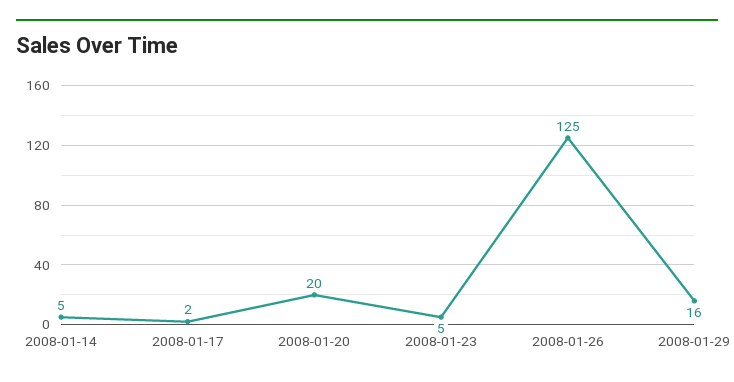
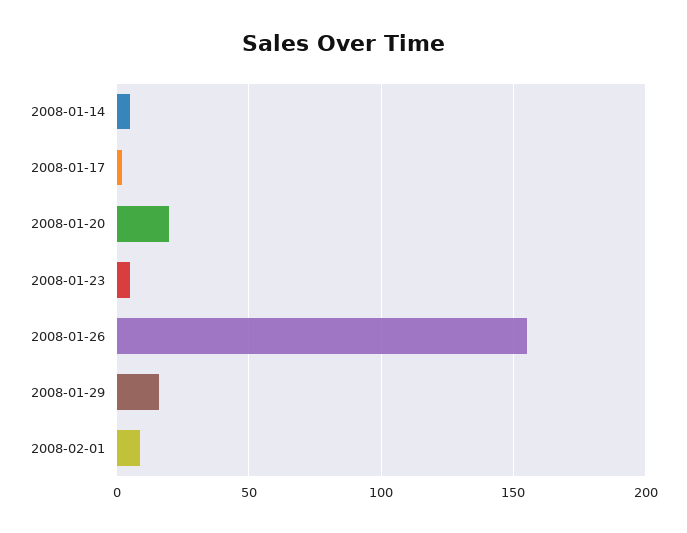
2008-01-26: 125 -> 155
2008-02-01: none -> 10

